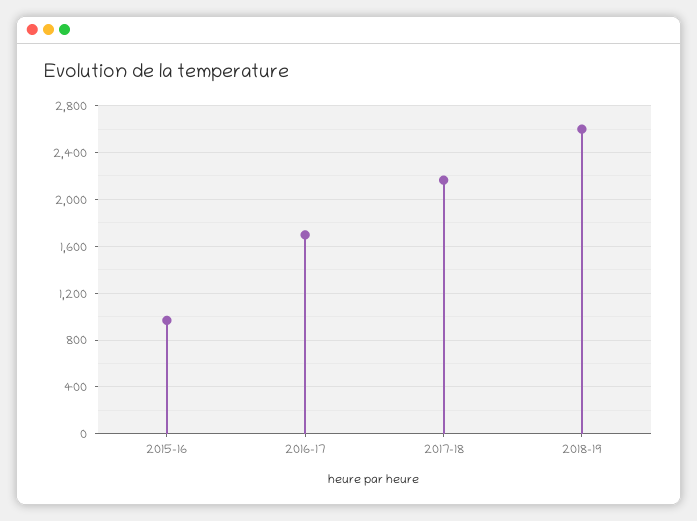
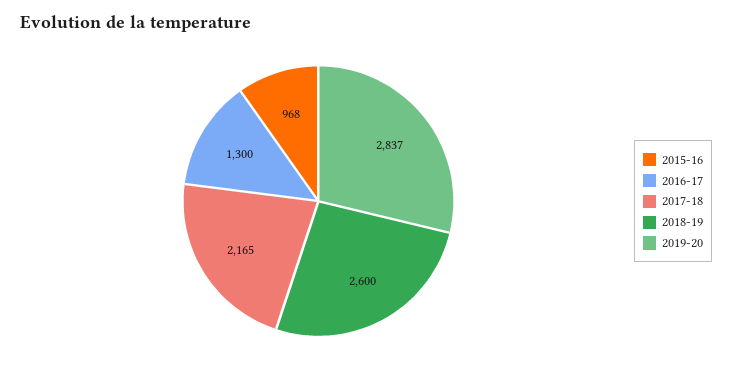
2016-17: 1700 -> 1300
2019-20: none -> 2837

